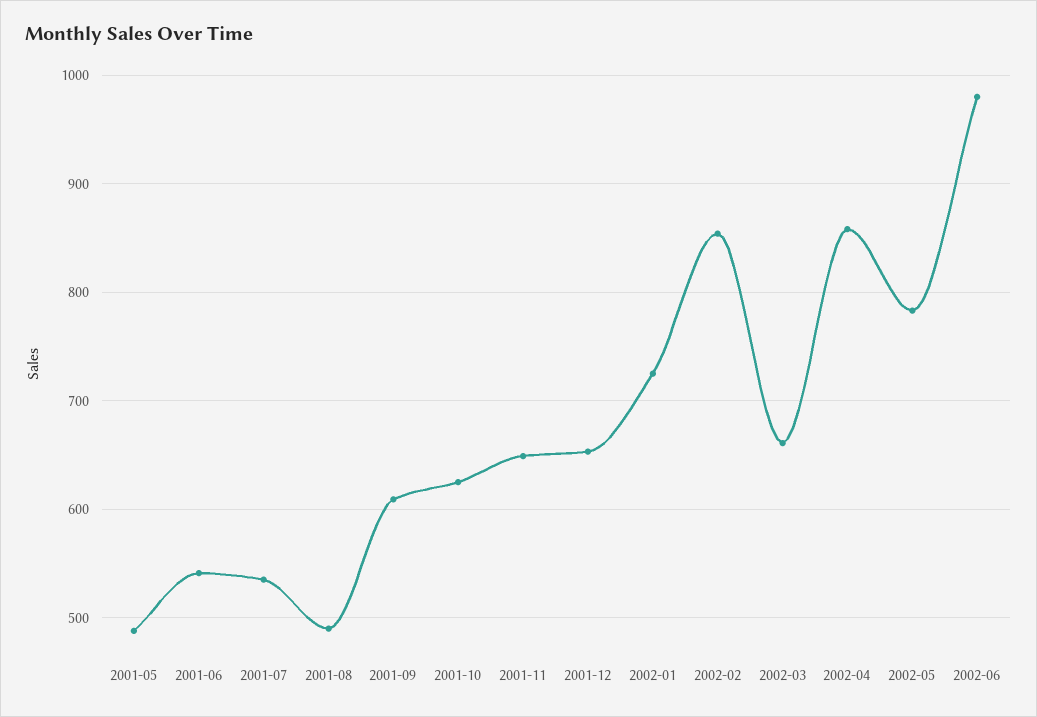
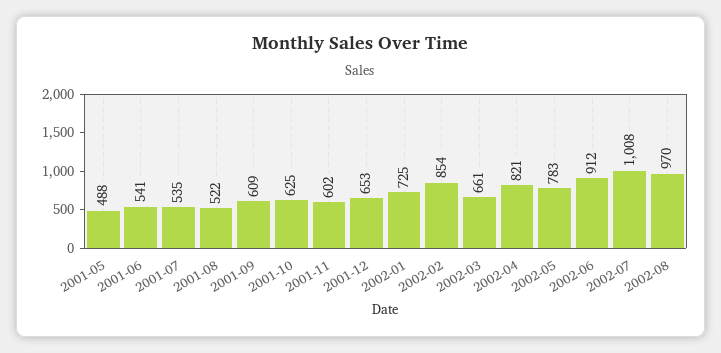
2001-08: 490 -> 522
2001-11: 650 -> 602
2002-04: 860 -> 821
2002-06: 980 -> 912
2002-07: none -> 1008
2002-08: none -> 970

